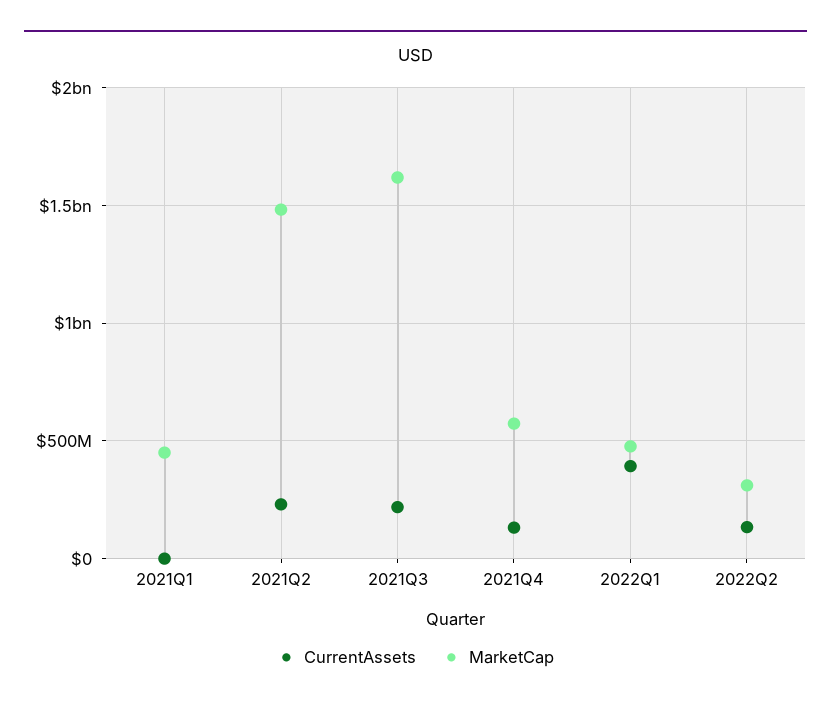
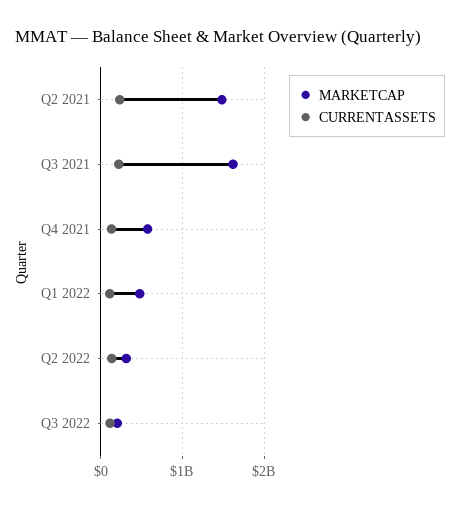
CurrentAssets, 2021Q1: 0 -> none
MarketCap, 2021Q1: 450000000 -> none
CurrentAssets, 2022Q1: 400000000 -> 100000000
MarketCap, Q3 2022: none -> 200000000
CurrentAssets, Q3 2022: none -> 100000000

